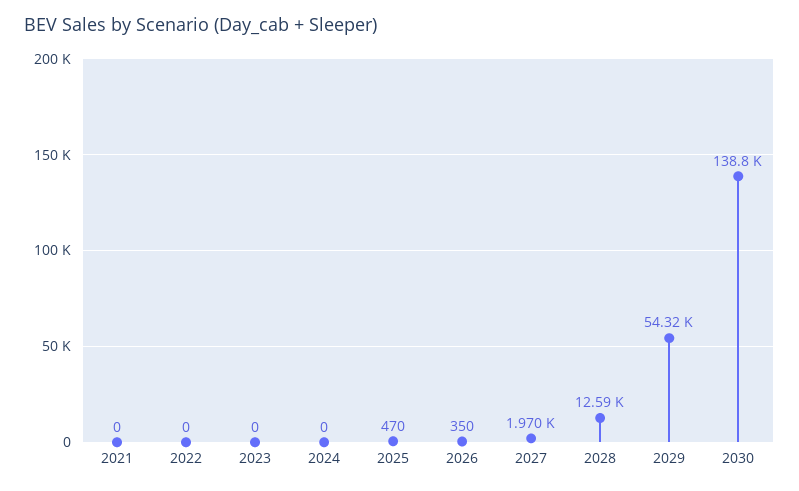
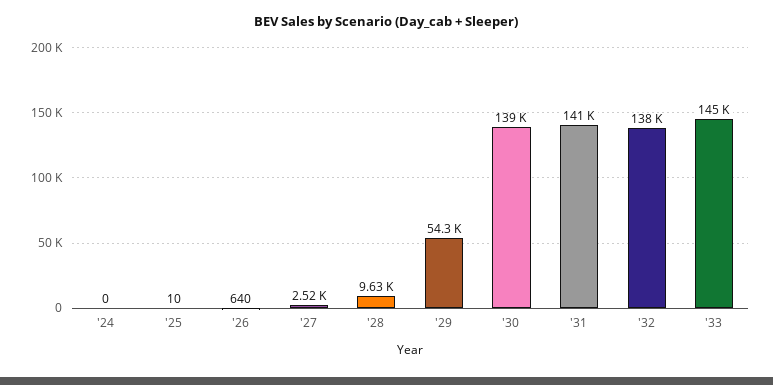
2021: 0 -> none
2022: 0 -> none
2023: 0 -> none
2025: 470 -> 10
2026: 350 -> 640
2027: 1970 -> 2520
2028: 12590 -> 9630
'31: none -> 141000
'32: none -> 138000
'33: none -> 145000

